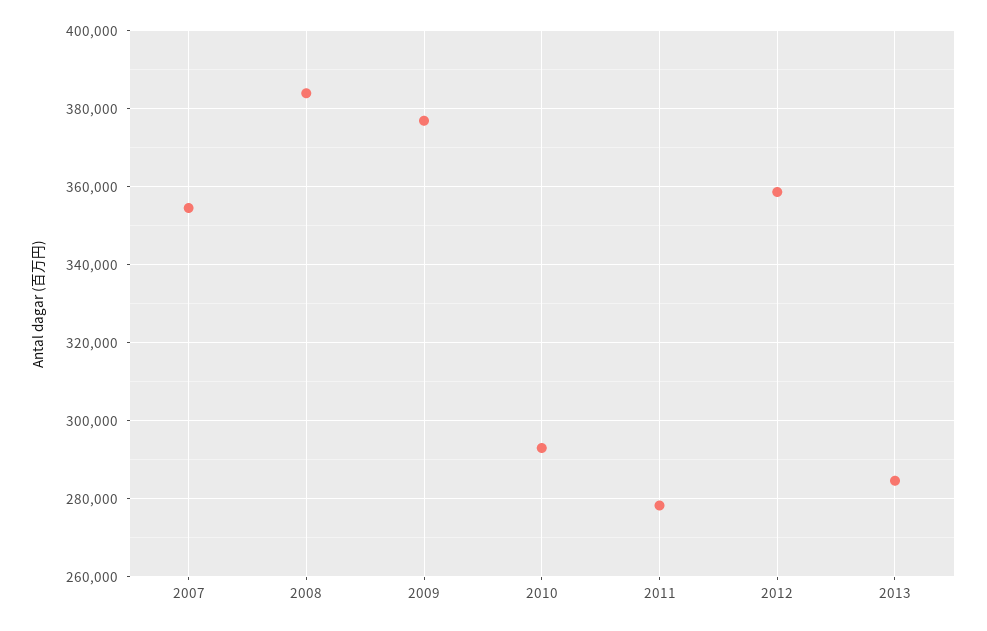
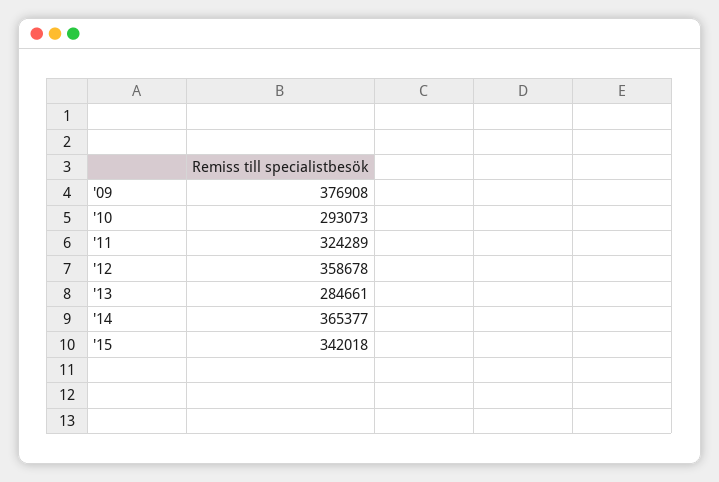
2007: 354000 -> none
2008: 384000 -> none
2011: 278000 -> 324289
'14: none -> 365377
'15: none -> 342018

